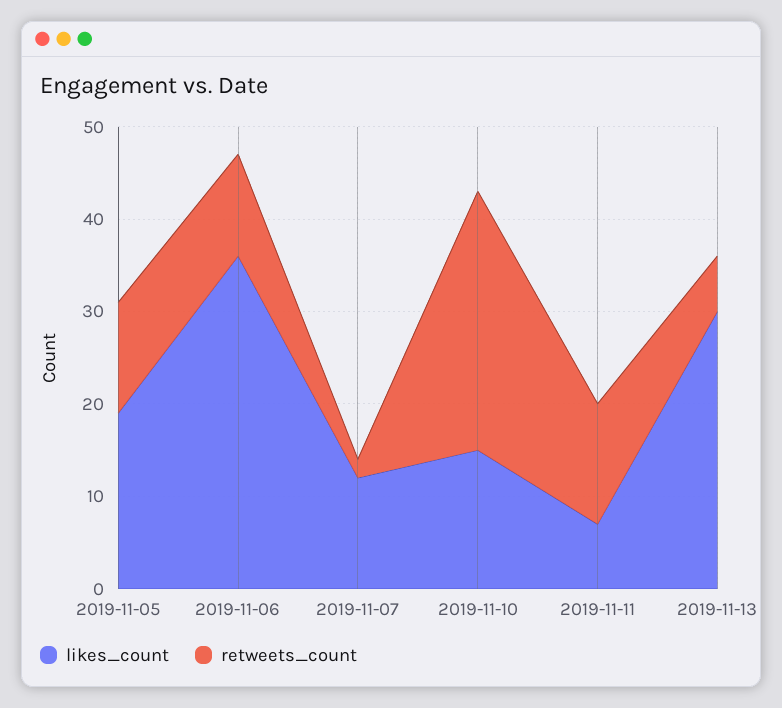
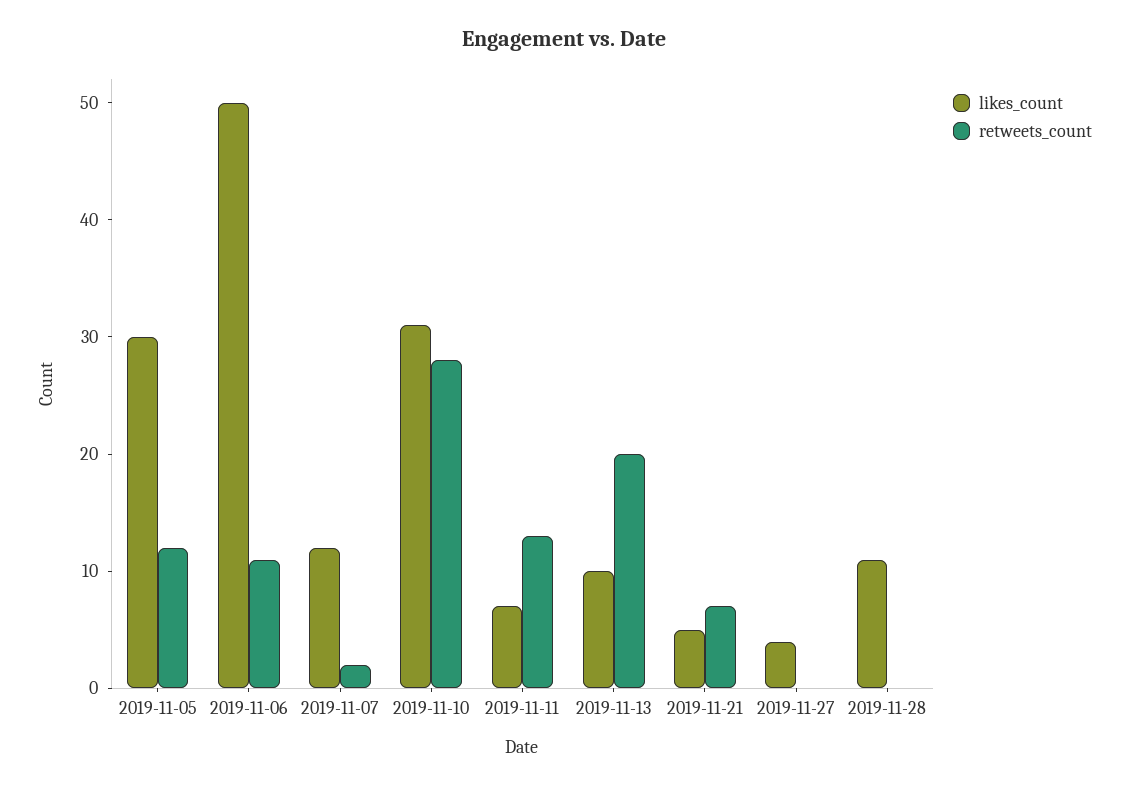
likes_count, 2019-11-05: 19 -> 30
likes_count, 2019-11-06: 36 -> 50
likes_count, 2019-11-10: 15 -> 31
likes_count, 2019-11-13: 30 -> 10
retweets_count, 2019-11-13: 6 -> 20
likes_count, 2019-11-21: none -> 5
retweets_count, 2019-11-21: none -> 7
likes_count, 2019-11-27: none -> 4
retweets_count, 2019-11-27: none -> 0
likes_count, 2019-11-28: none -> 11
retweets_count, 2019-11-28: none -> 0

